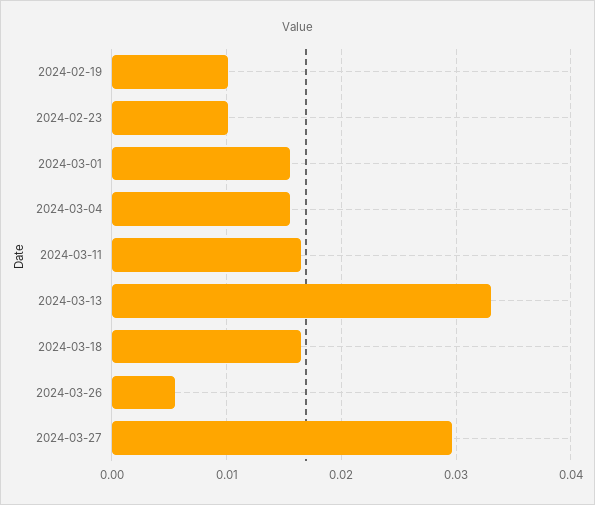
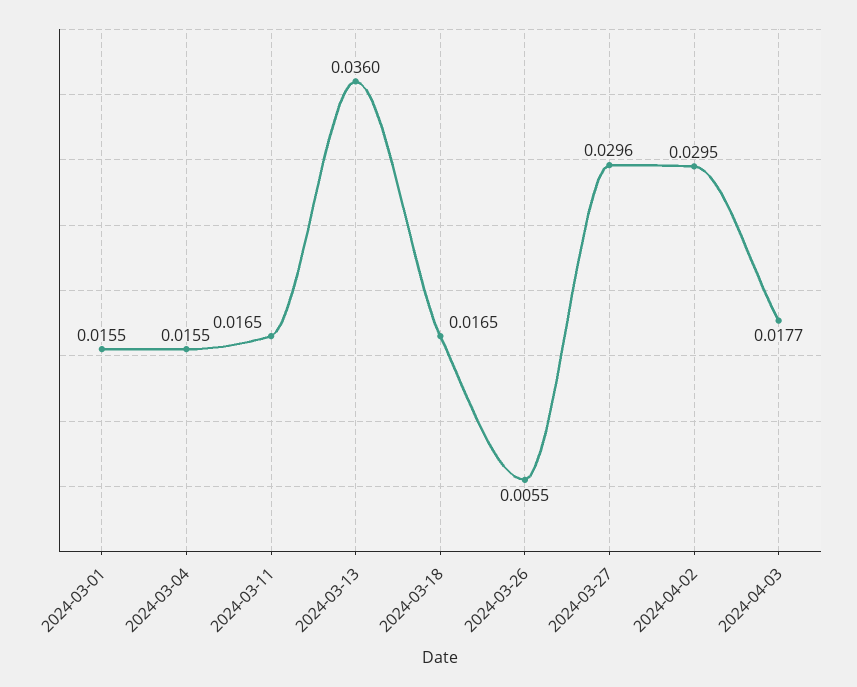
2024-02-19: 0.01 -> none
2024-02-23: 0.01 -> none
2024-03-13: 0.033 -> 0.036
2024-04-02: none -> 0.0295
2024-04-03: none -> 0.0177

